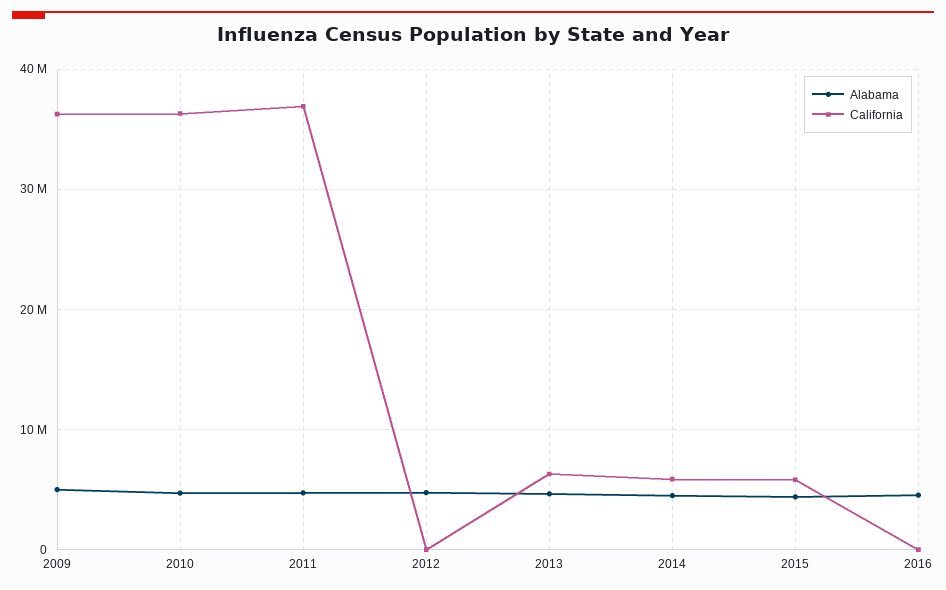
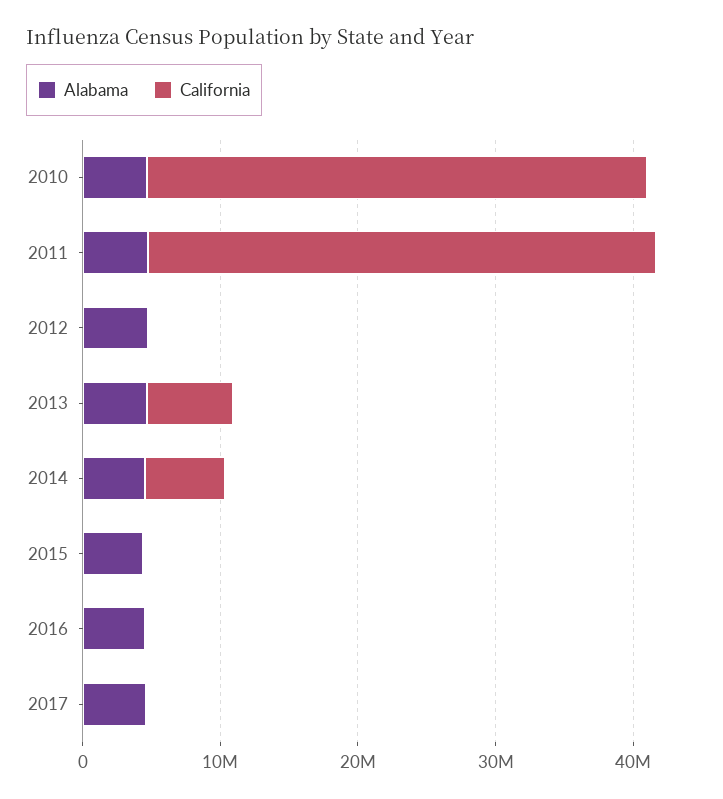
Alabama, 2009: 5000000 -> none
California, 2009: 36000000 -> none
California, 2015: 6000000 -> 0
Alabama, 2017: none -> 4000000
California, 2017: none -> 0

